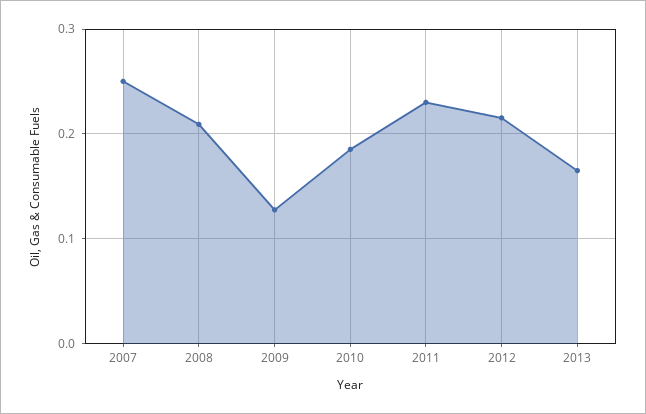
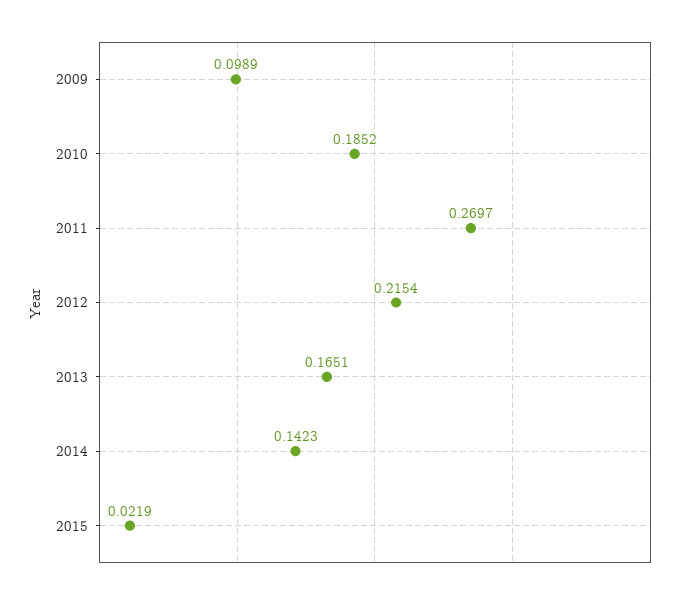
2007: 0.25 -> none
2008: 0.21 -> none
2009: 0.13 -> 0.0989
2011: 0.23 -> 0.2697
2014: none -> 0.1423
2015: none -> 0.0219

